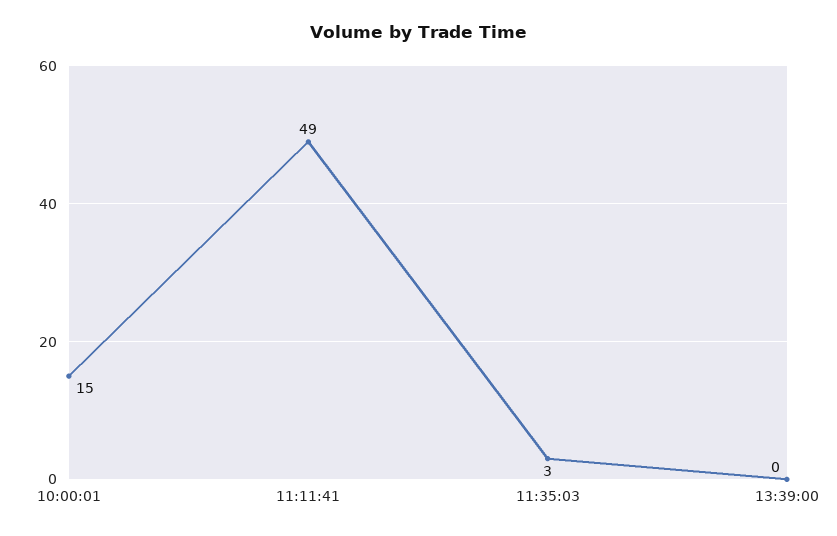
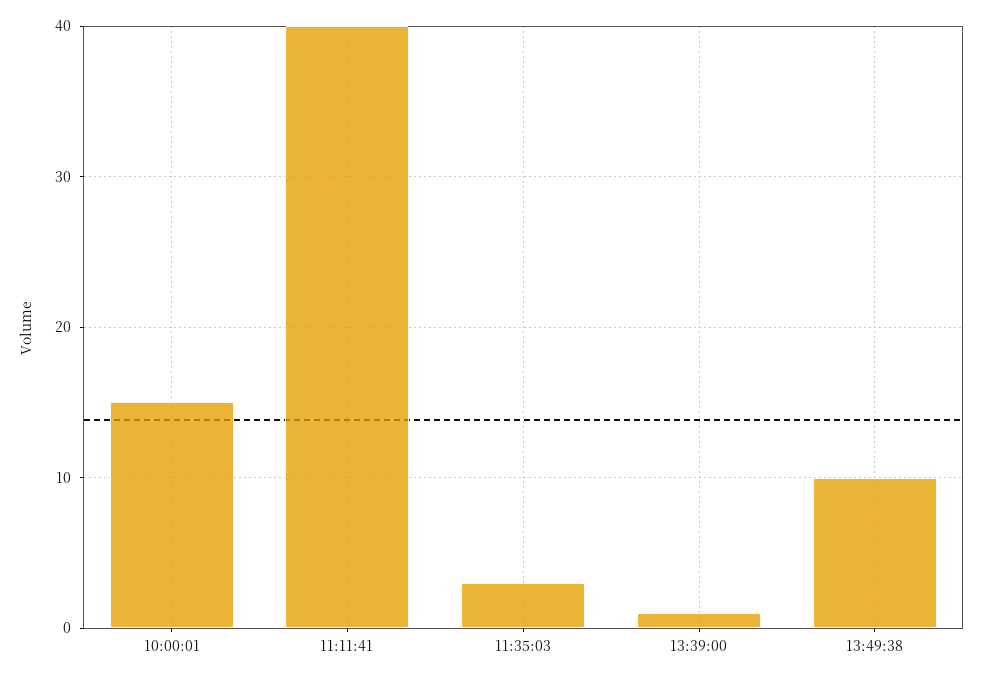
11:11:41: 49 -> 40
13:39:00: 0 -> 1
13:49:38: none -> 10

